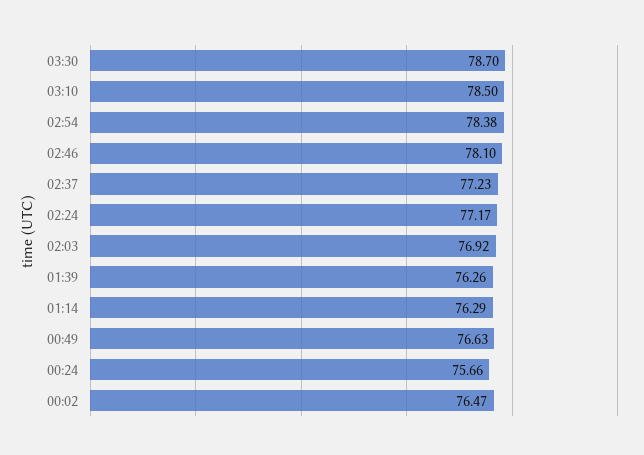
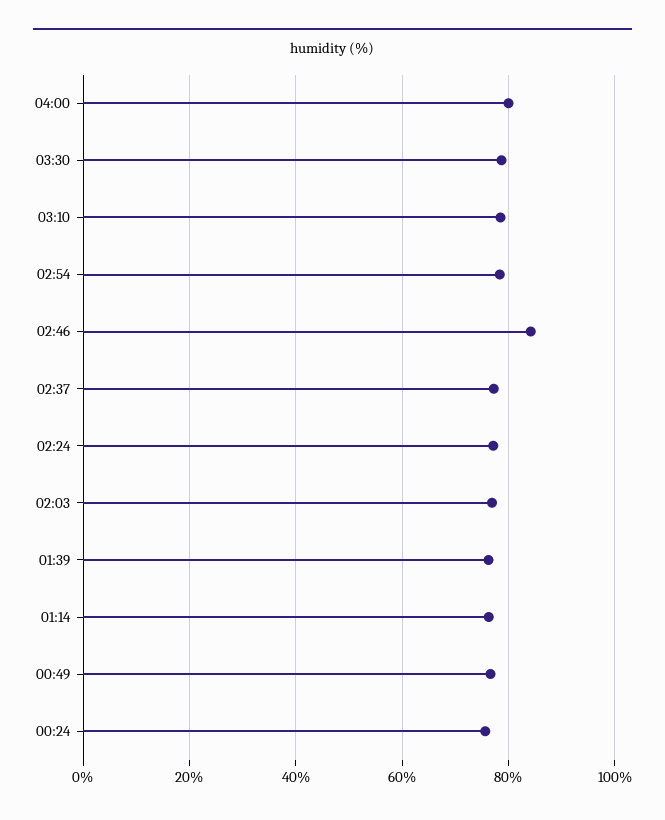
02:46: 78.1 -> 84
00:02: 76.47 -> none
04:00: none -> 80

